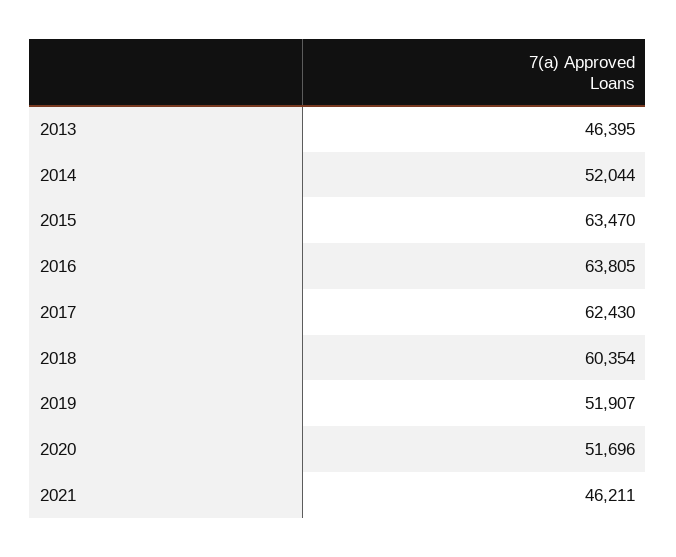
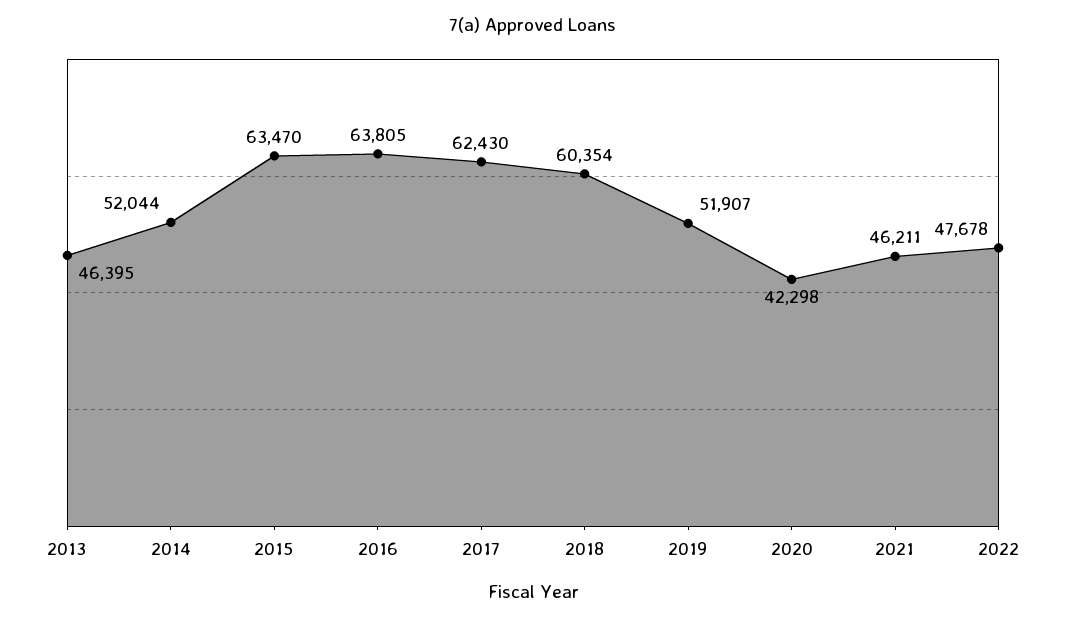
2020: 51696 -> 42298
2022: none -> 47678

